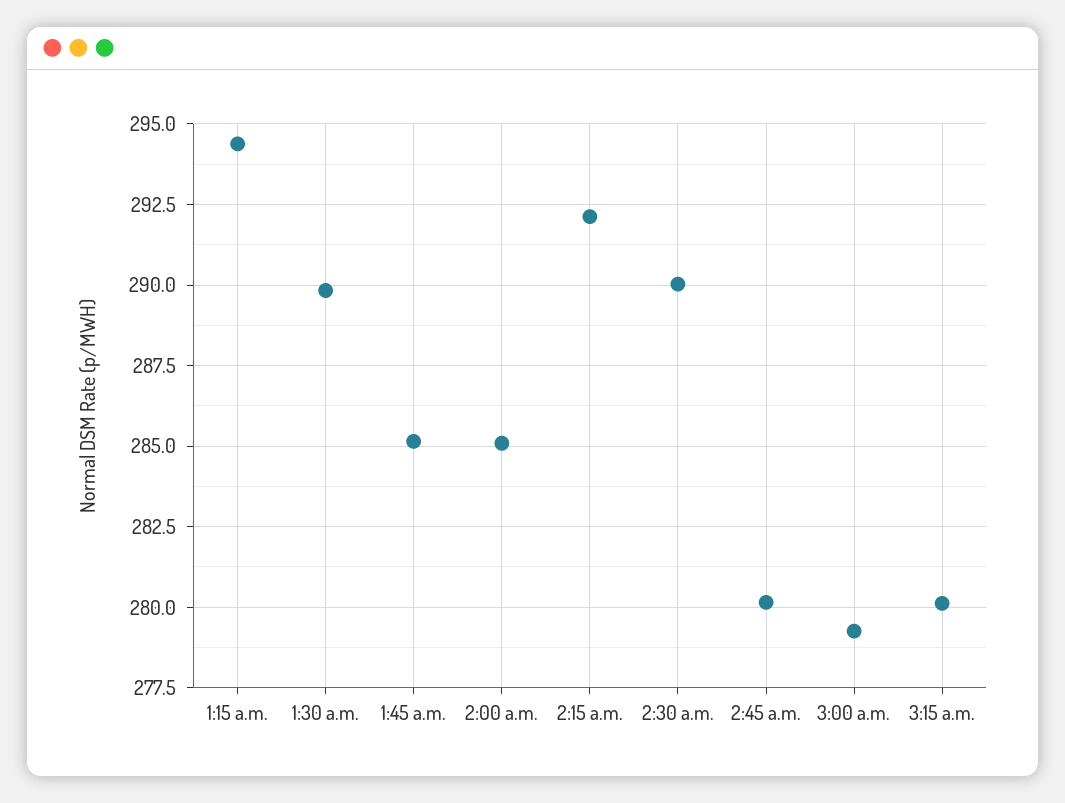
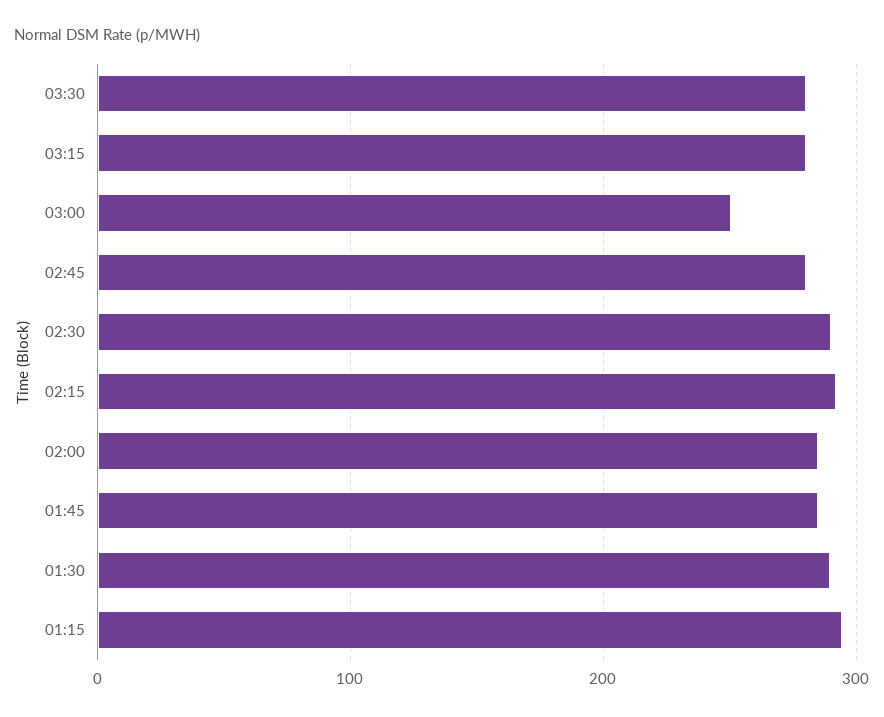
3:00 a.m.: 279.25 -> 250
03:30: none -> 280

